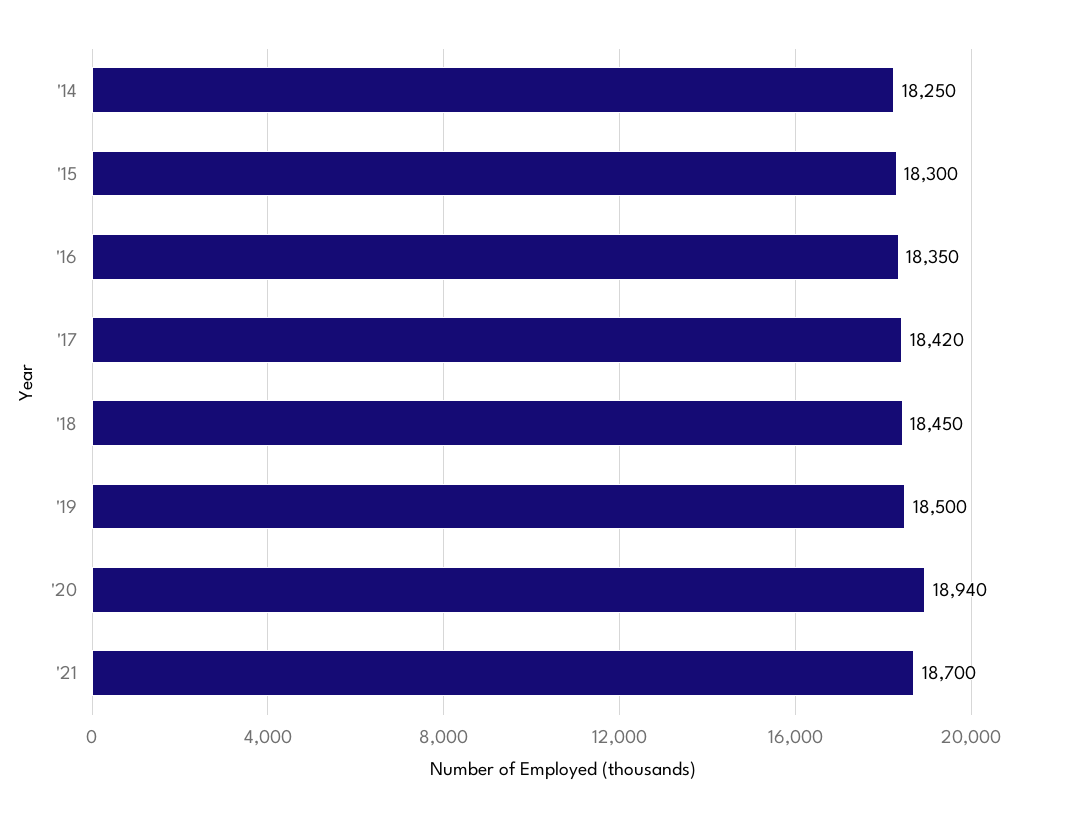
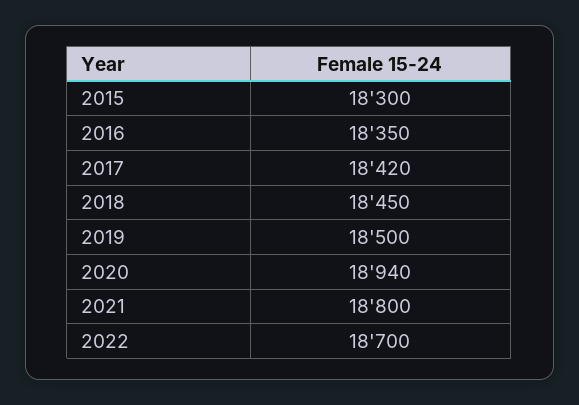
'14: 18250 -> none
'21: 18700 -> 18800
2022: none -> 18700

